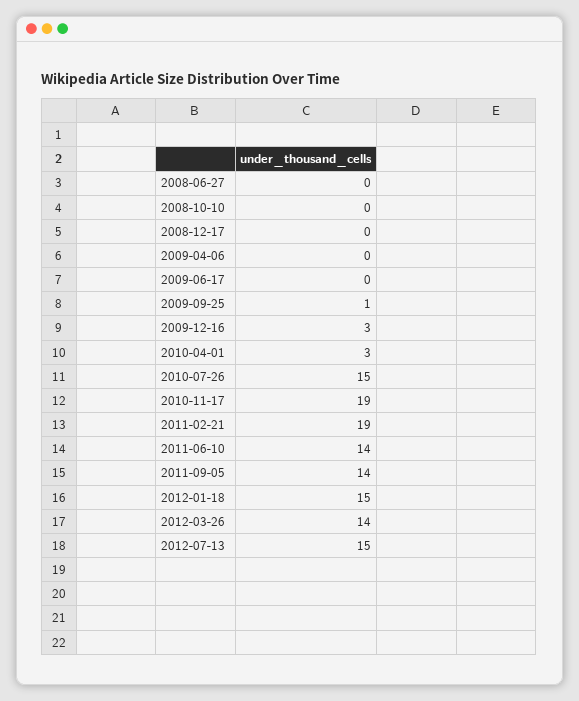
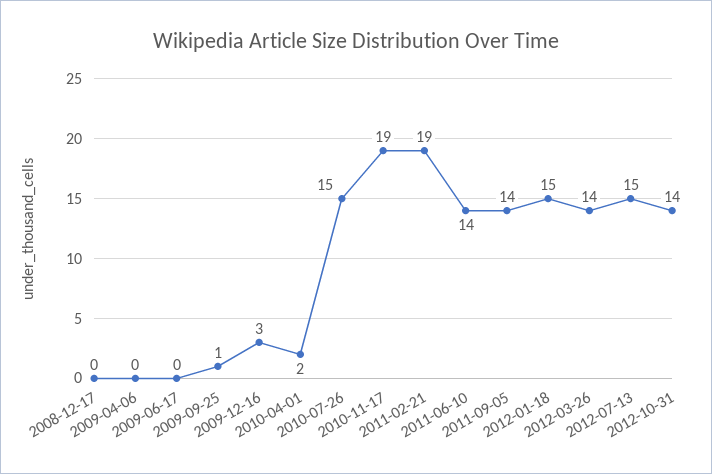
2008-06-27: 0 -> none
2008-10-10: 0 -> none
2010-04-01: 3 -> 2
2012-10-31: none -> 14

